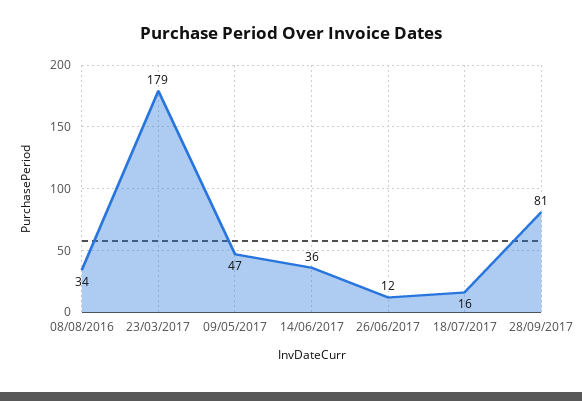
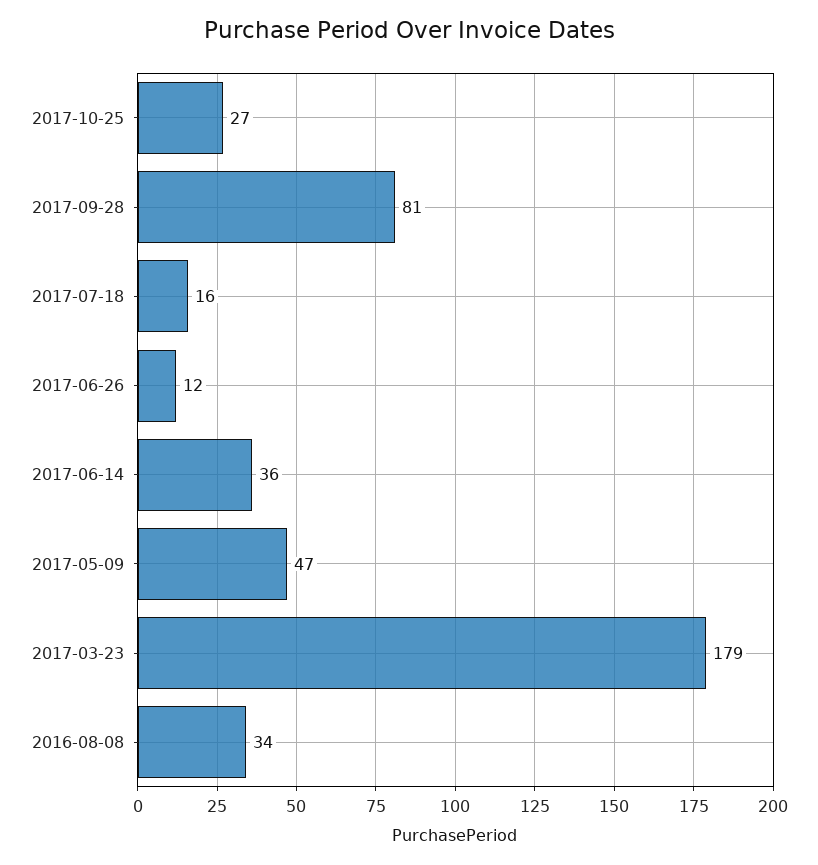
2017-10-25: none -> 27

